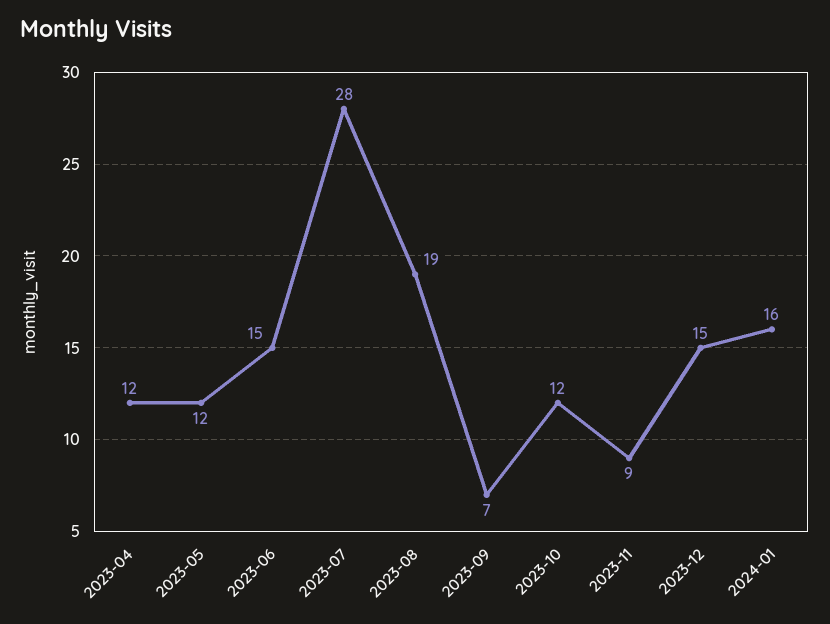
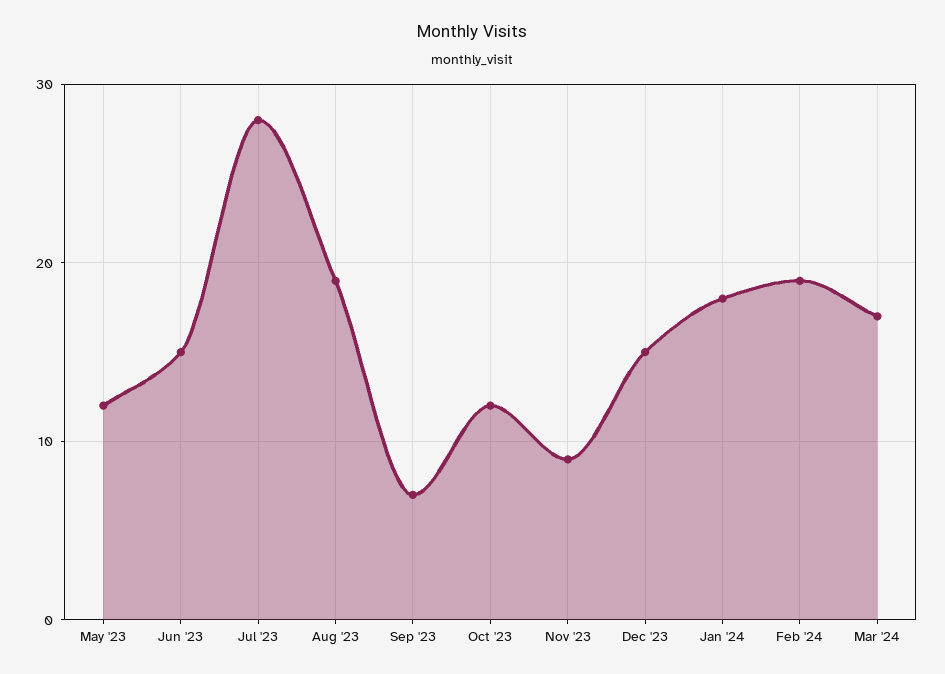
2023-04: 12 -> none
2024-01: 16 -> 18
Feb '24: none -> 19
Mar '24: none -> 17

